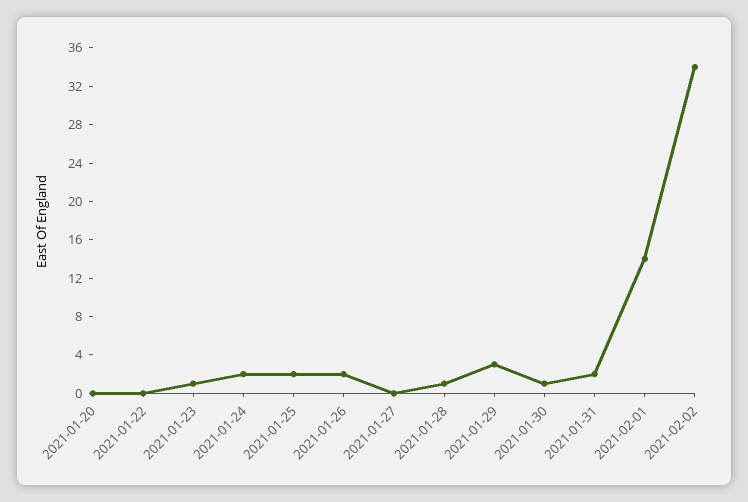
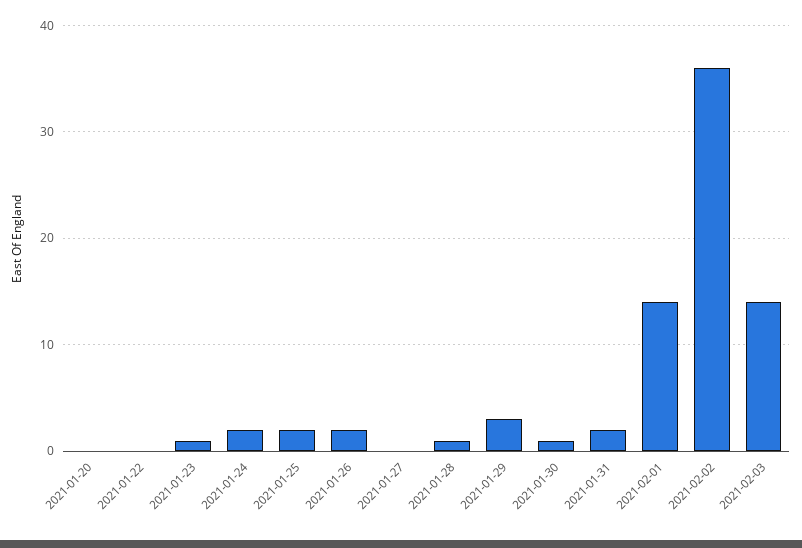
2021-02-02: 34 -> 36
2021-02-03: none -> 14

